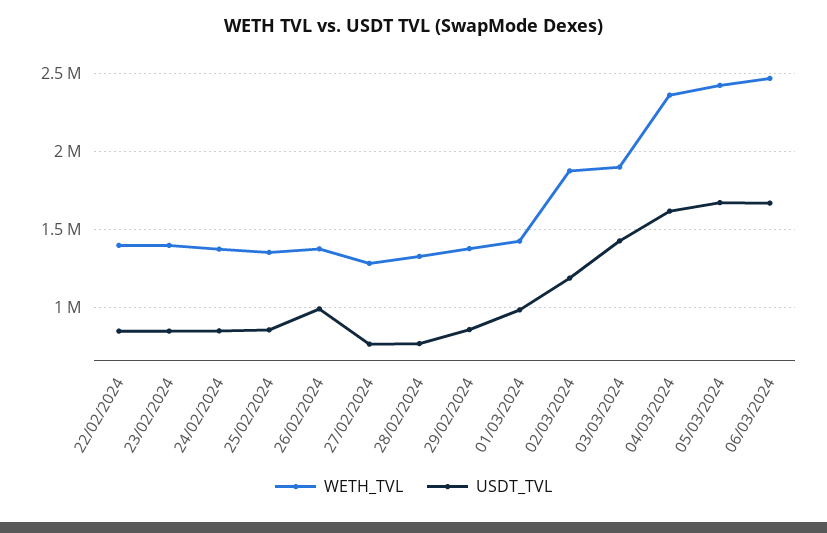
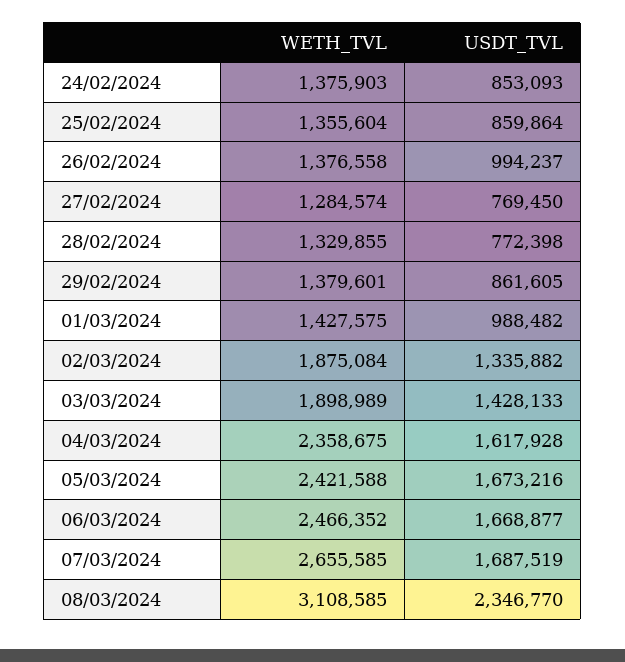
WETH_TVL, 22/02/2024: 1400000 -> none
USDT_TVL, 22/02/2024: 850000 -> none
WETH_TVL, 23/02/2024: 1400000 -> none
USDT_TVL, 23/02/2024: 850000 -> none
USDT_TVL, 02/03/2024: 1200000 -> 1335882
WETH_TVL, 07/03/2024: none -> 2655585
USDT_TVL, 07/03/2024: none -> 1687519
WETH_TVL, 08/03/2024: none -> 3108585
USDT_TVL, 08/03/2024: none -> 2346770

